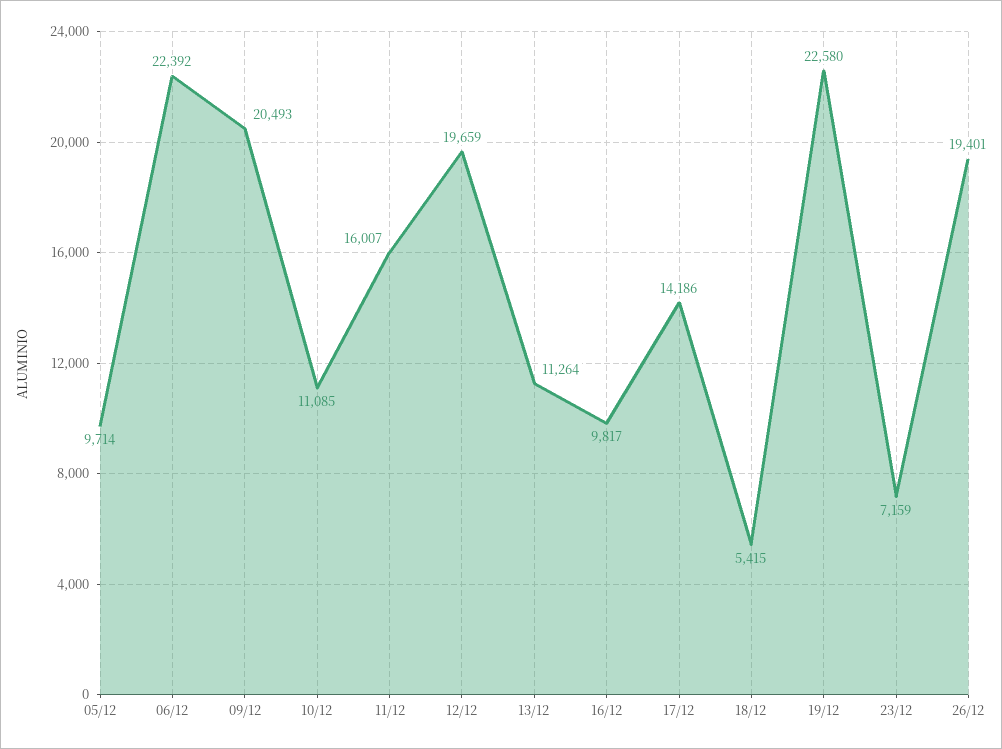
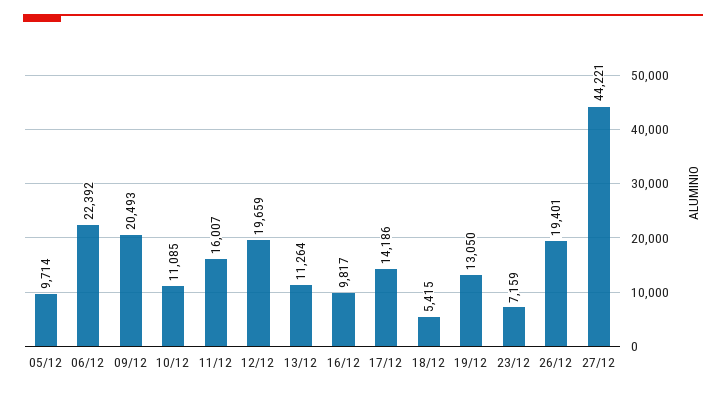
19/12: 22580 -> 13050
27/12: none -> 44221

